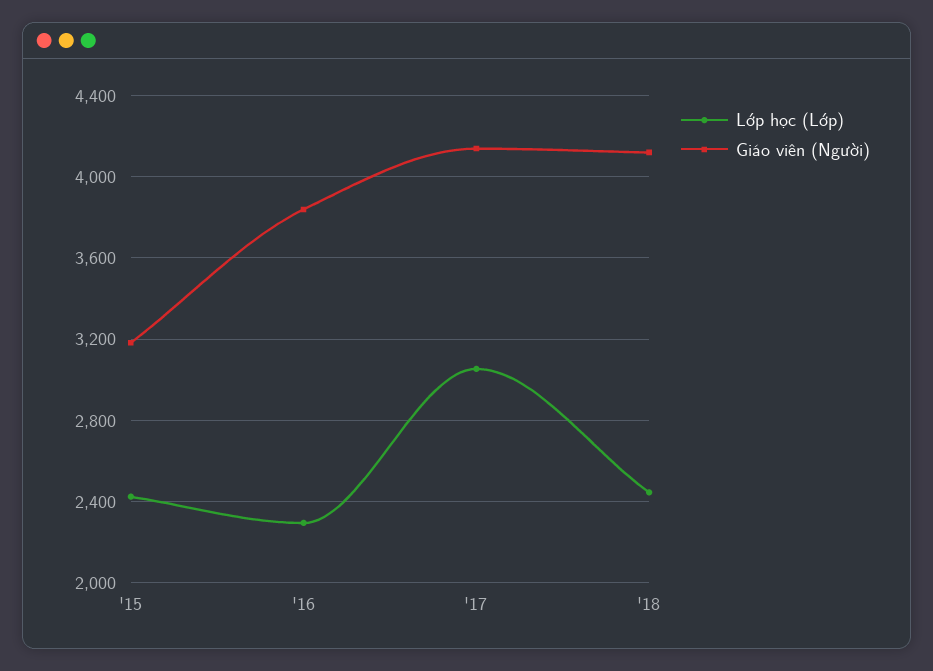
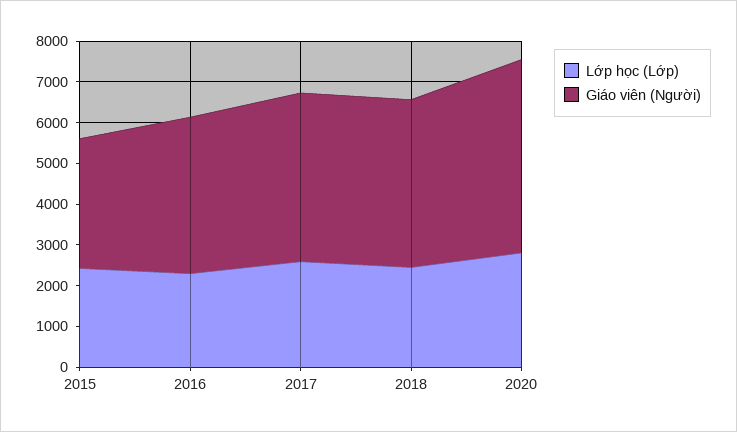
Lớp học (Lớp), '17: 3050 -> 2600
Lớp học (Lớp), 2020: none -> 2800
Giáo viên (Người), 2020: none -> 4800

